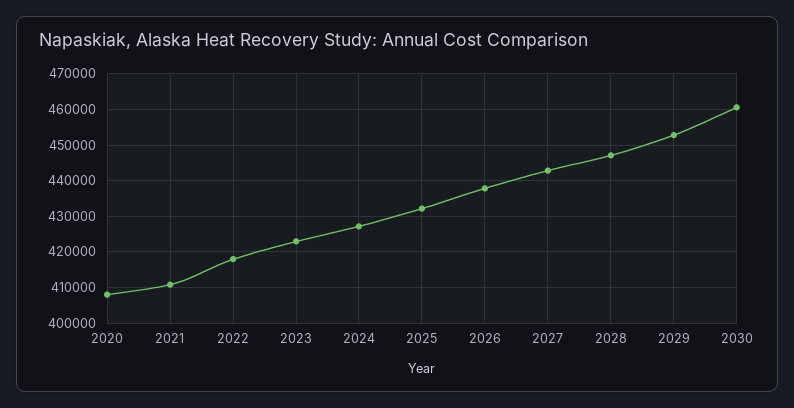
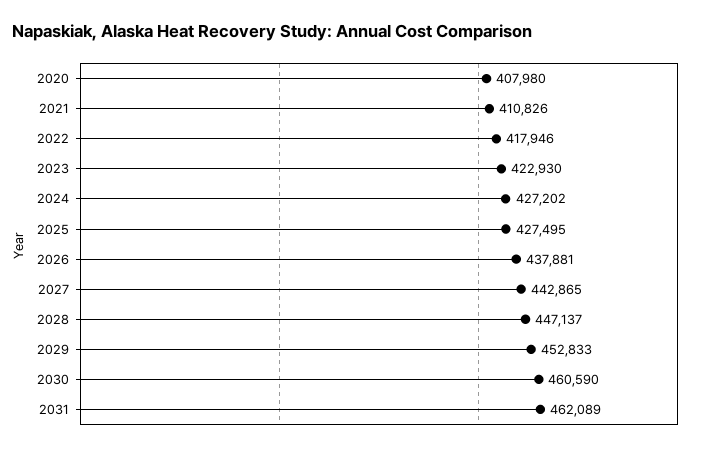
2025: 432000 -> 427495
2031: none -> 462089

